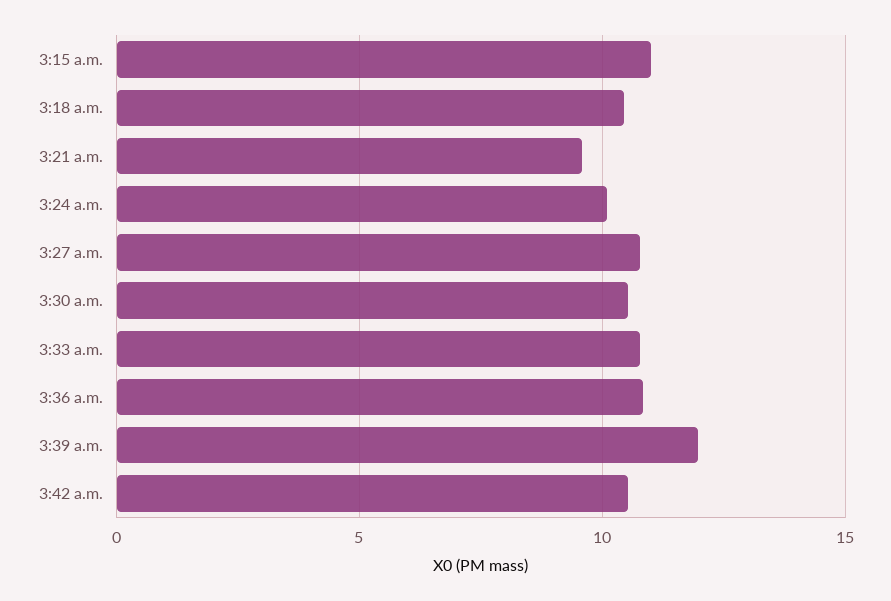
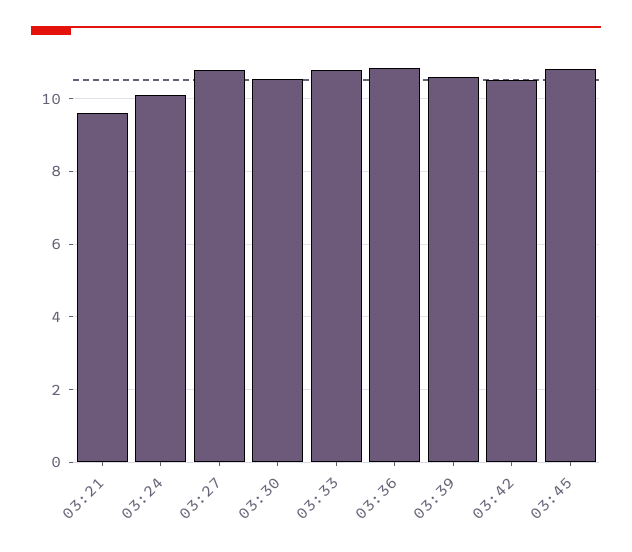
3:15 a.m.: 11 -> none
3:18 a.m.: 10.5 -> none
3:39 a.m.: 12 -> 10.6
03:45: none -> 10.8

